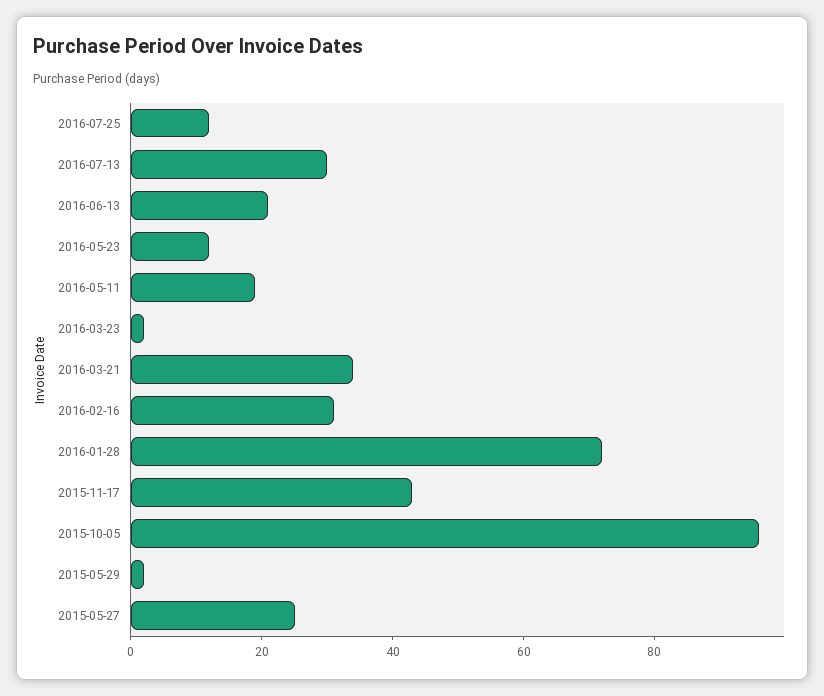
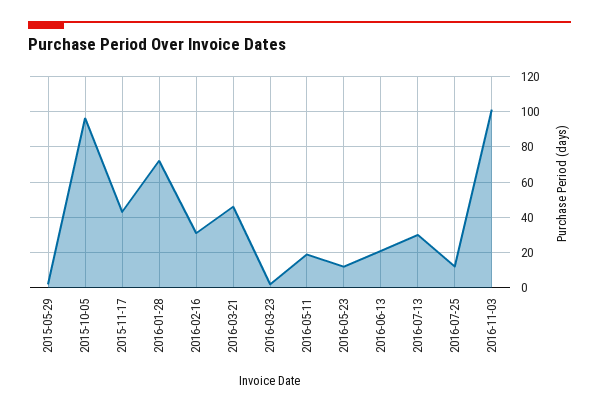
2016-03-21: 35 -> 45
2015-05-27: 25 -> none
2016-11-03: none -> 100

